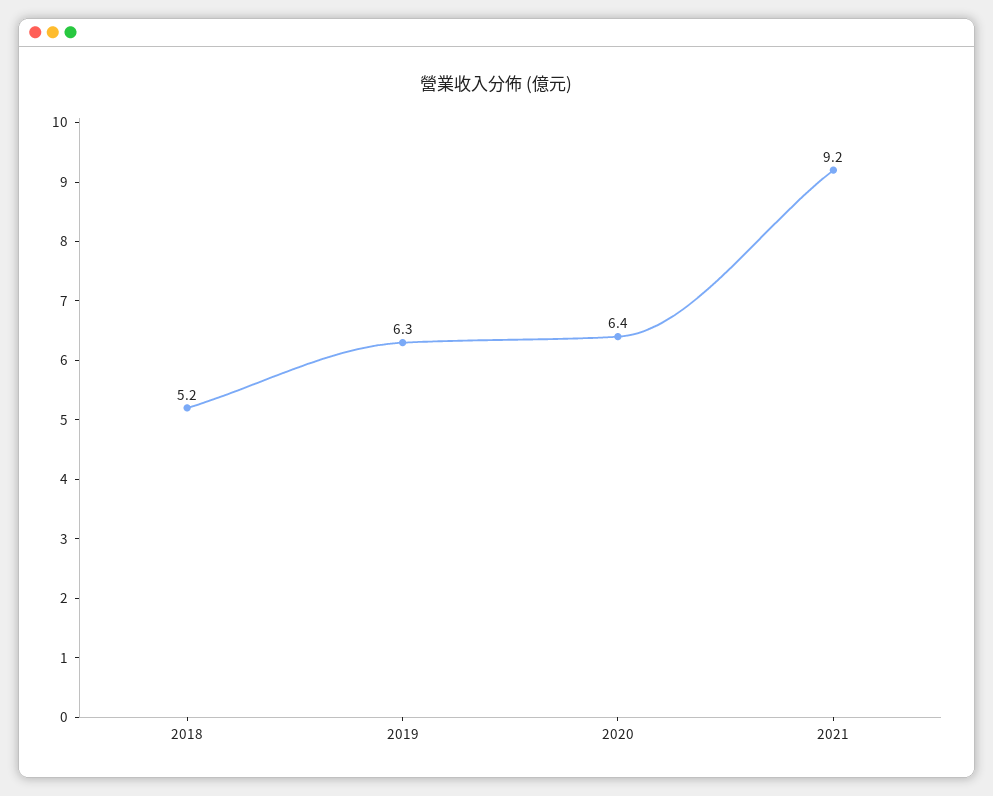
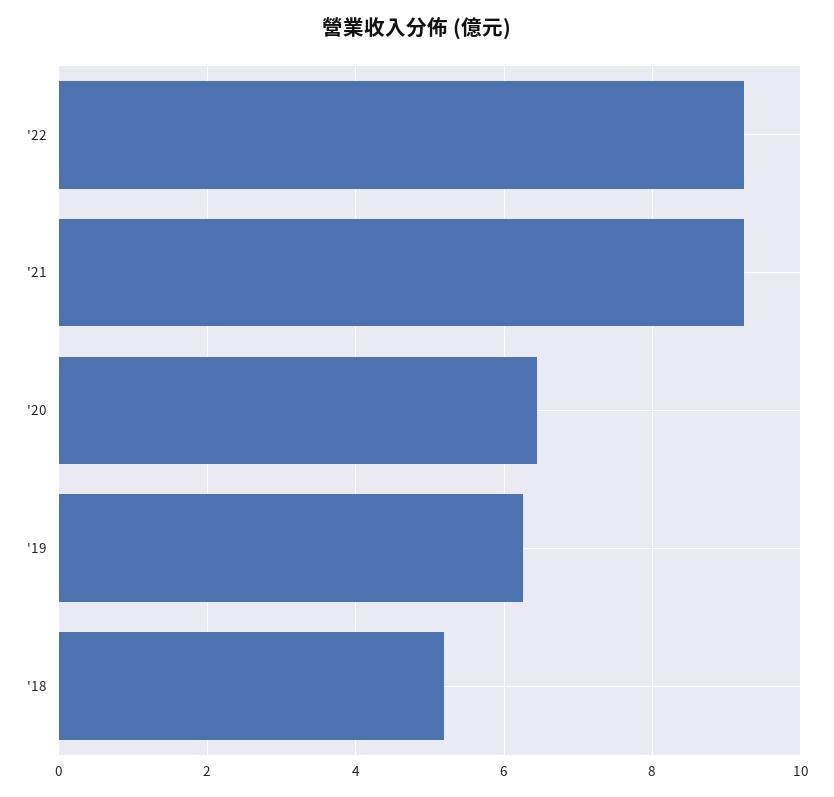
'22: none -> 9.2

